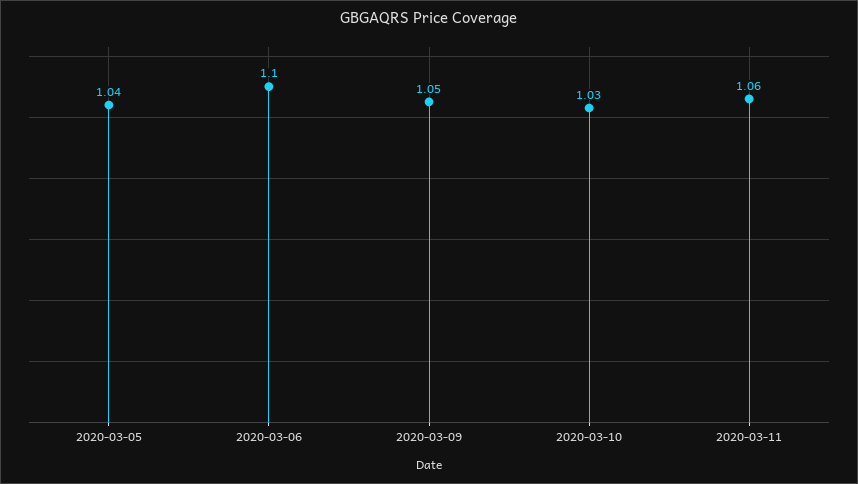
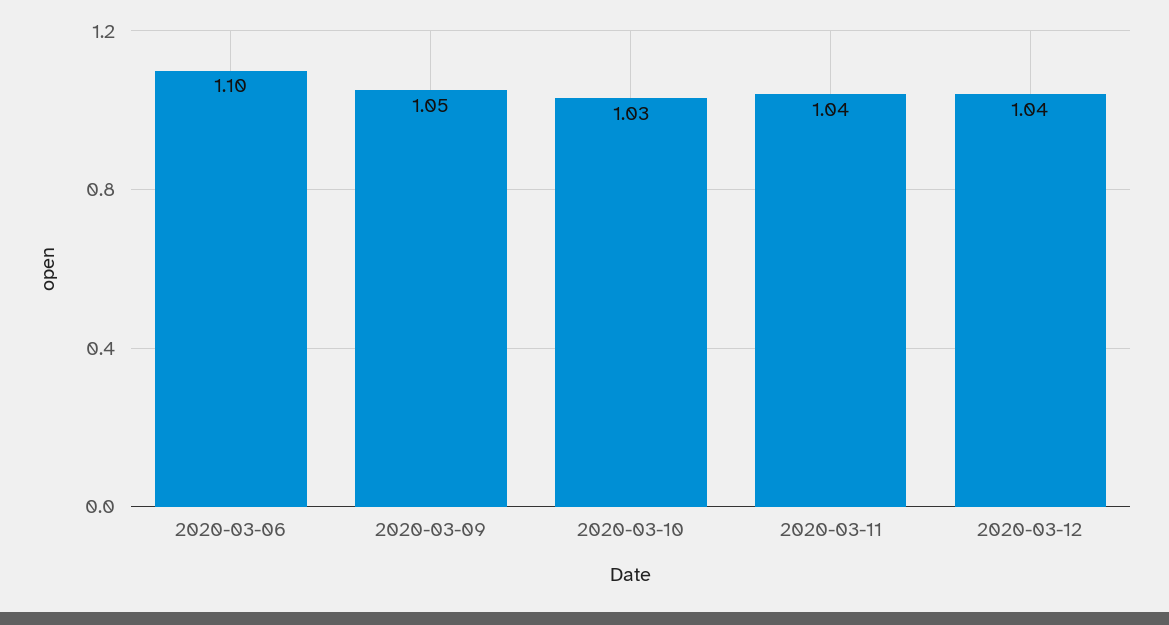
2020-03-05: 1.04 -> none
2020-03-11: 1.06 -> 1.04
2020-03-12: none -> 1.04

